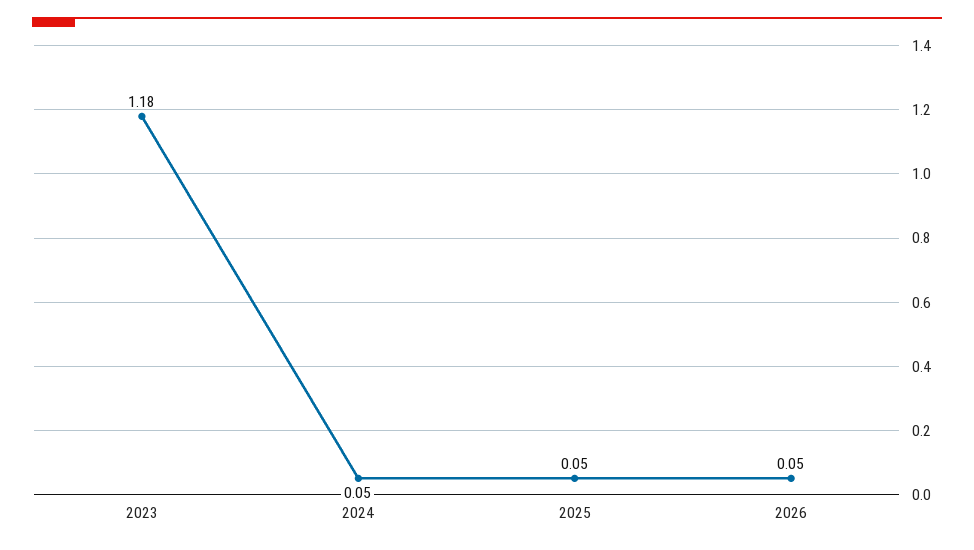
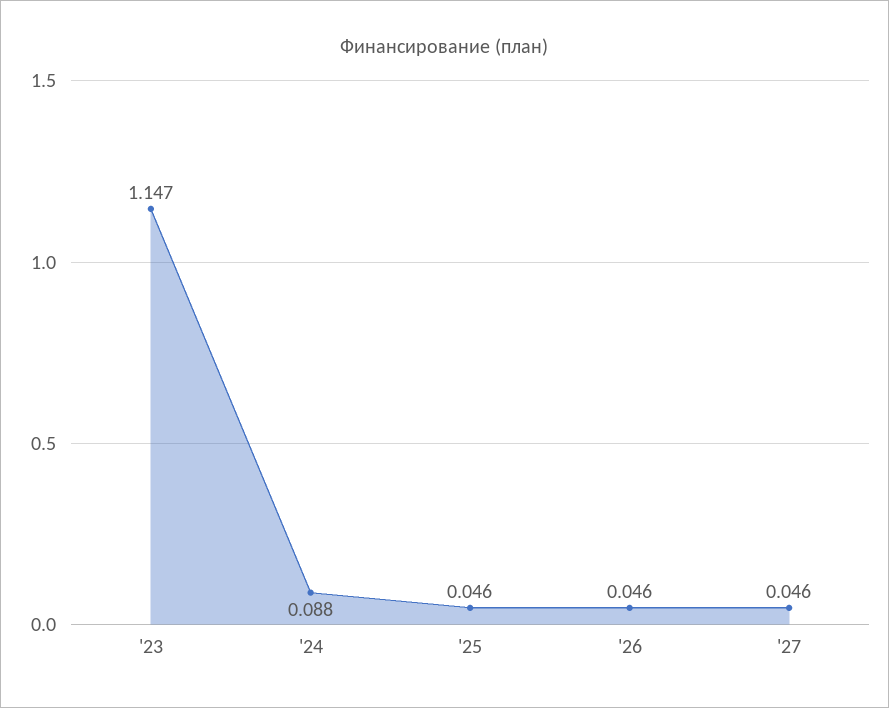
2023: 1.18 -> 1.147
2024: 0.05 -> 0.088
'27: none -> 0.046

